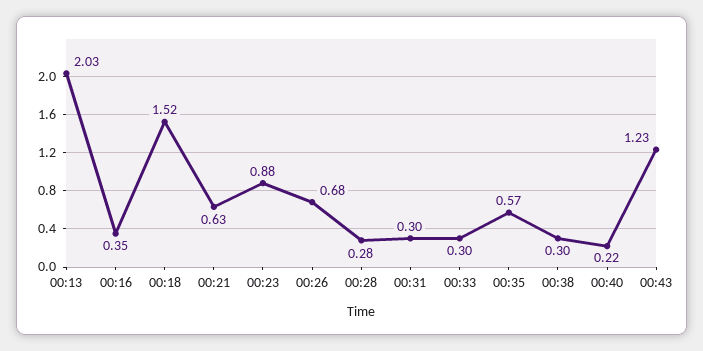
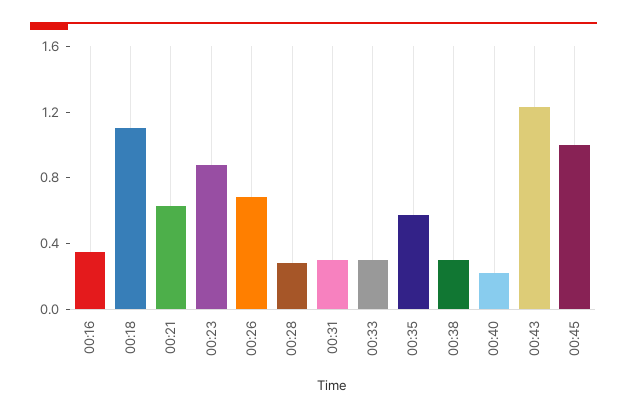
00:13: 2.03 -> none
00:18: 1.52 -> 1.1
00:45: none -> 1

